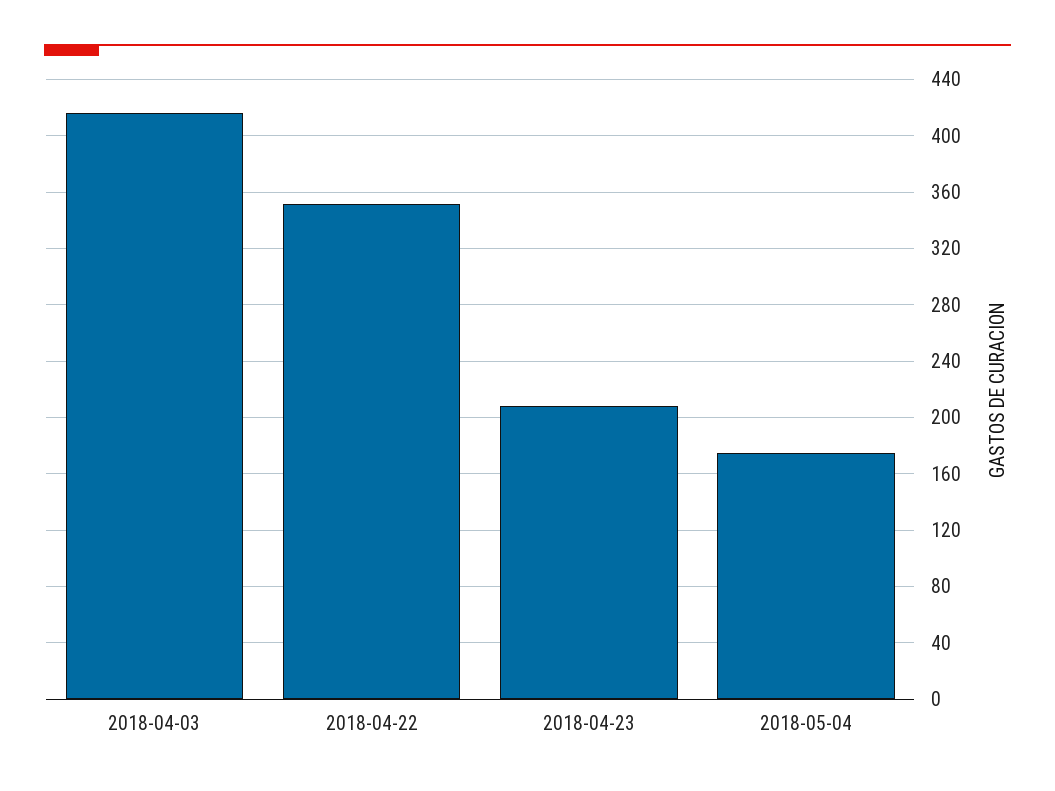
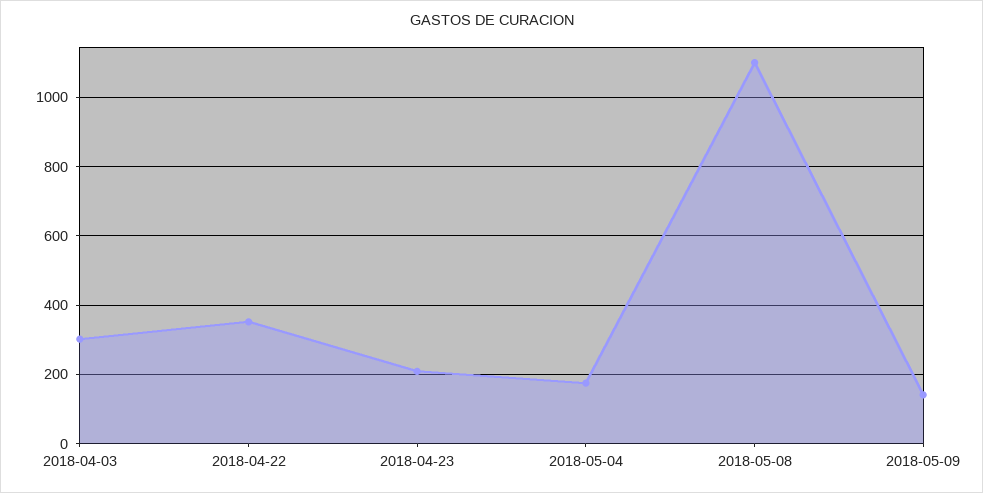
2018-04-03: 415 -> 300
2018-05-08: none -> 1100
2018-05-09: none -> 140

